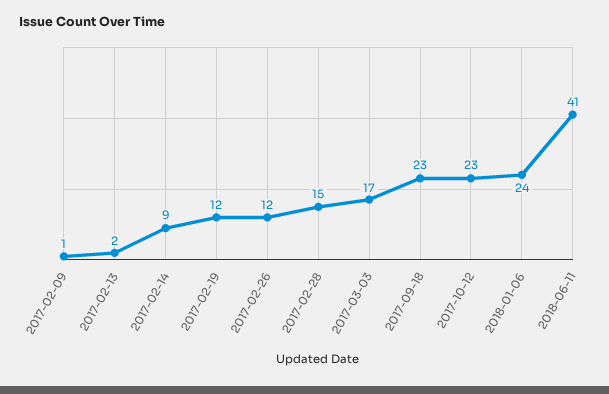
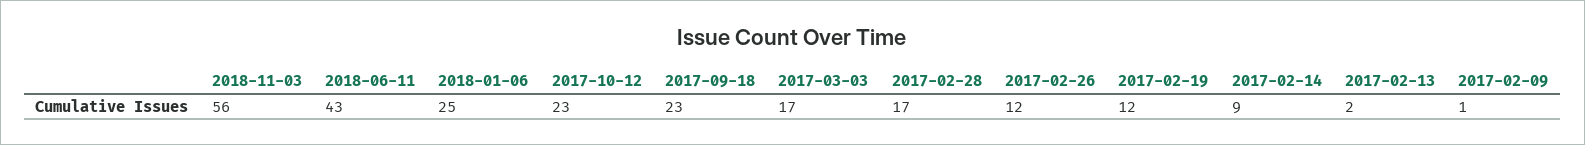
2017-02-28: 15 -> 17
2018-01-06: 24 -> 25
2018-06-11: 41 -> 43
2018-11-03: none -> 56

